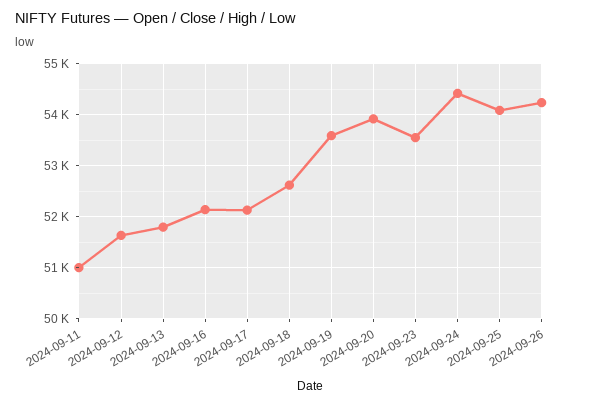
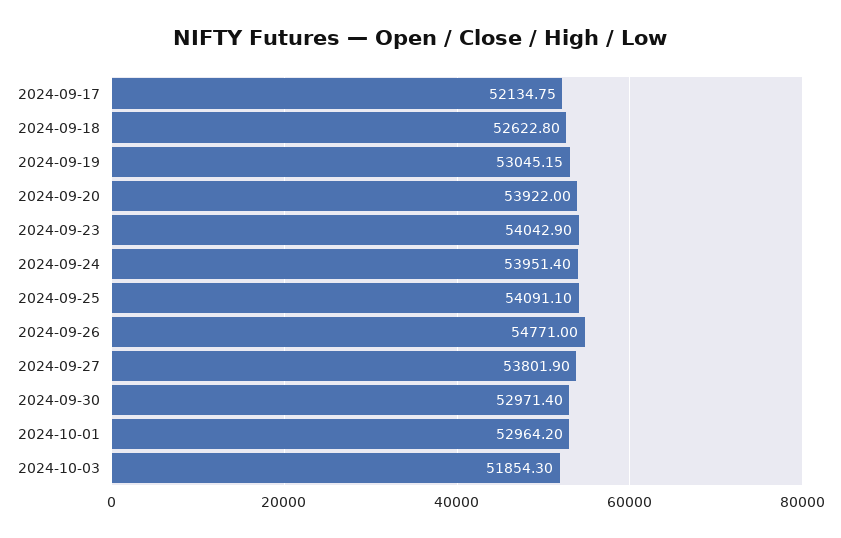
2024-09-11: 51000 -> none
2024-09-12: 51600 -> none
2024-09-13: 51800 -> none
2024-09-16: 52200 -> none
2024-09-19: 53600 -> 53045.15
2024-09-23: 53600 -> 54042.9
2024-09-24: 54400 -> 53951.4
2024-09-26: 54200 -> 54771
2024-09-27: none -> 53801.9
2024-09-30: none -> 52971.4
2024-10-01: none -> 52964.2
2024-10-03: none -> 51854.3

